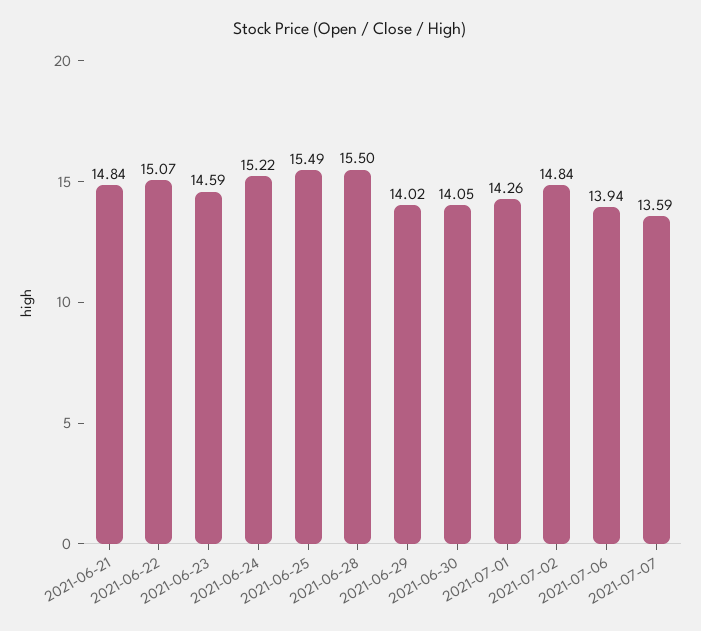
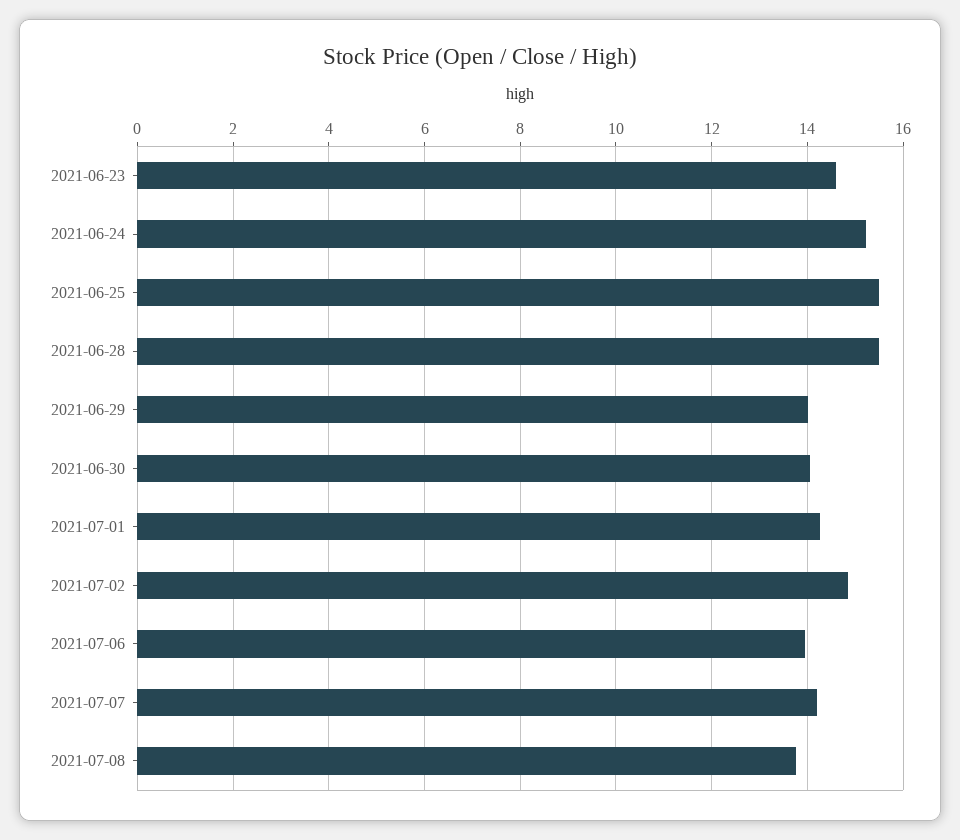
2021-06-21: 14.84 -> none
2021-06-22: 15.07 -> none
2021-07-07: 13.59 -> 14.2
2021-07-08: none -> 13.8

